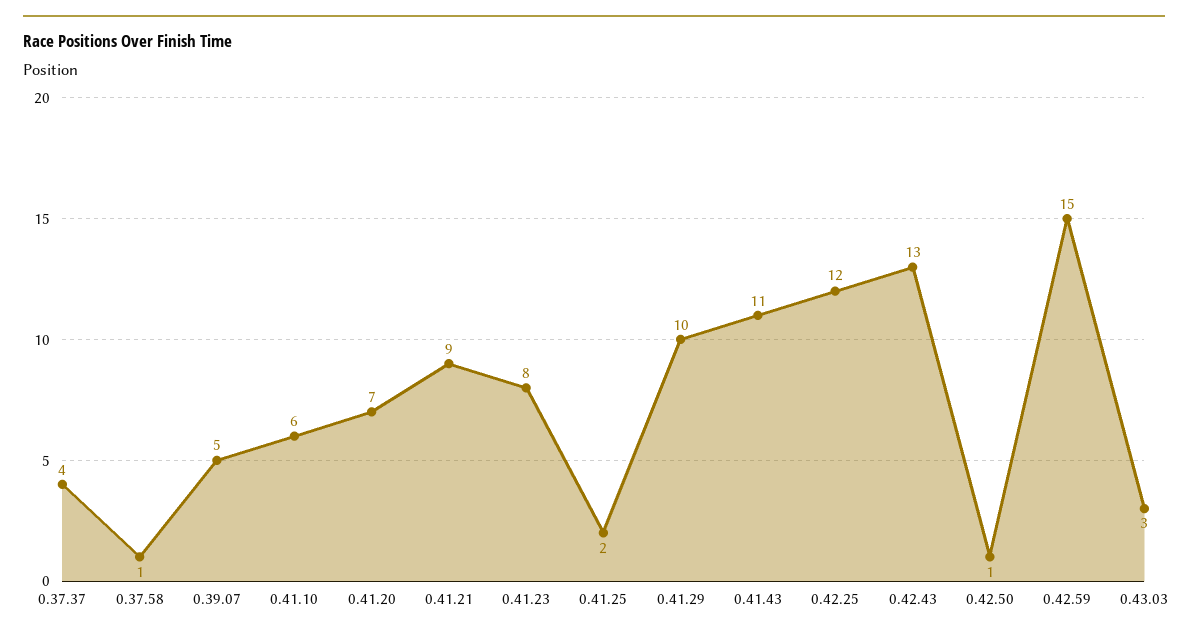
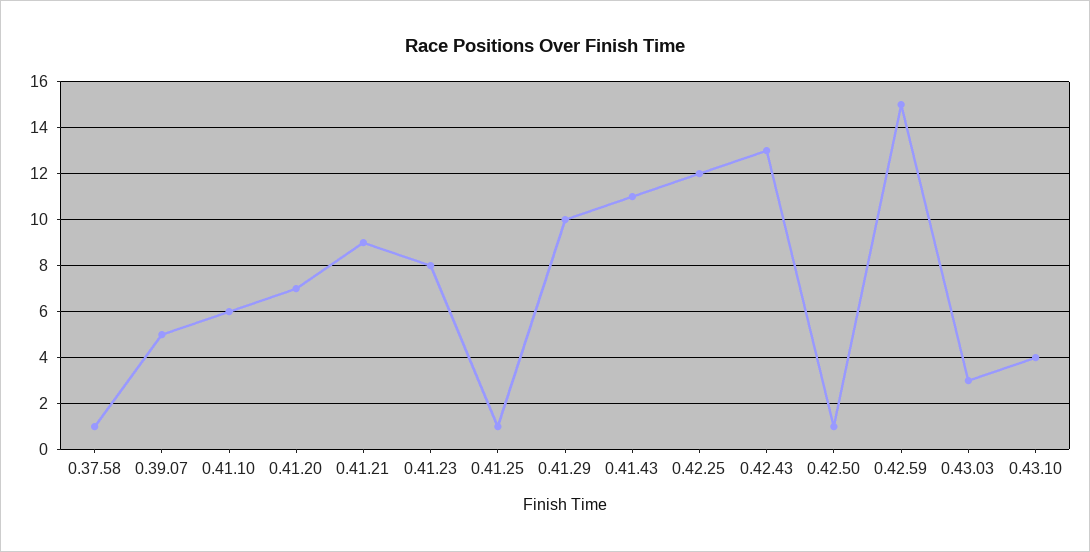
0.37.37: 4 -> none
0.41.25: 2 -> 1
0.43.10: none -> 4

